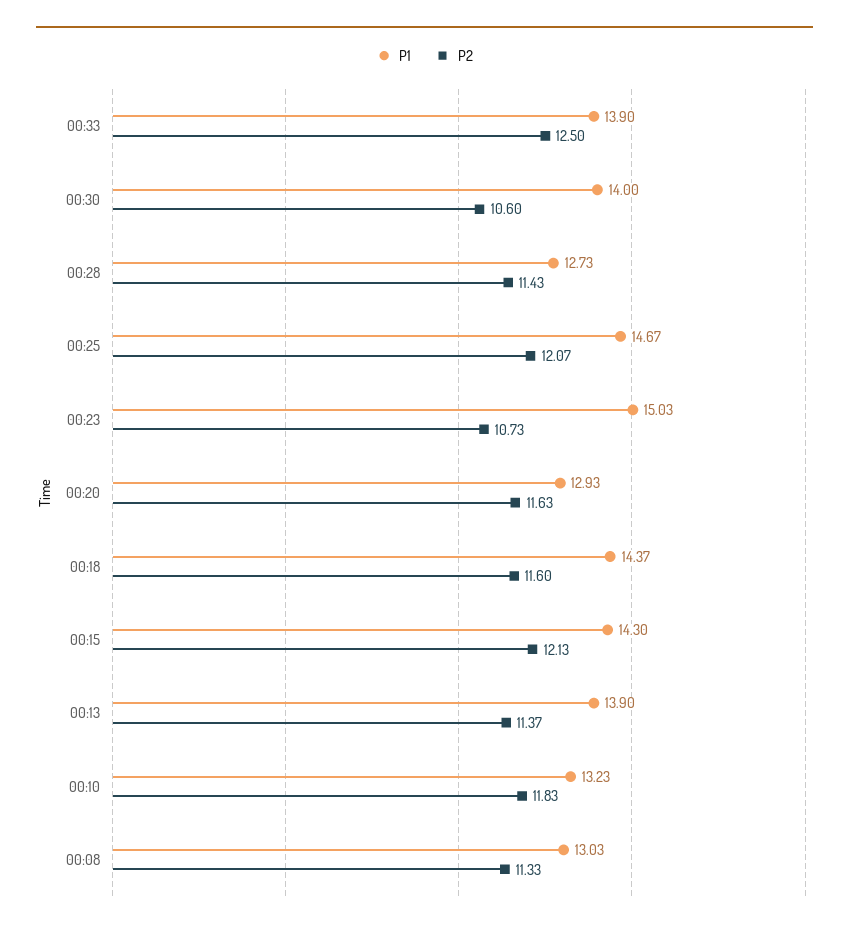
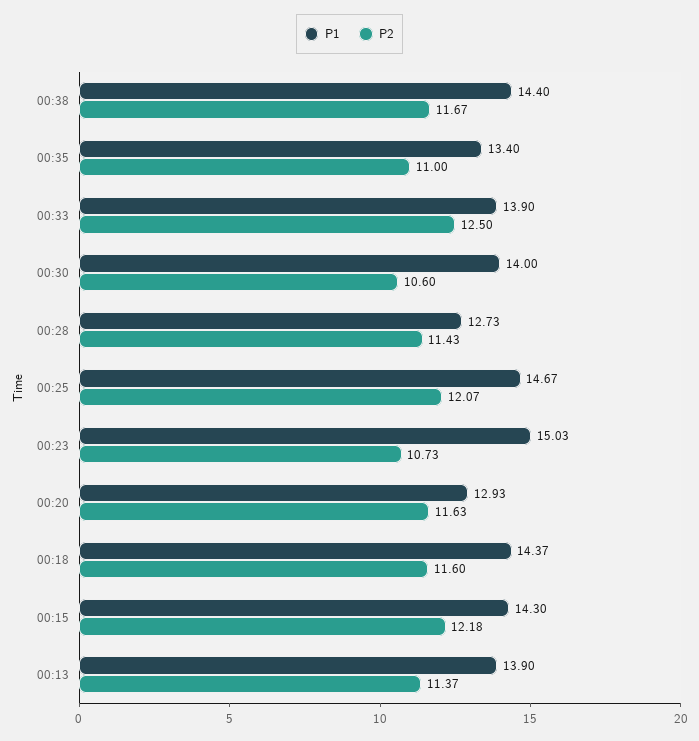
P2, 00:15: 12.13 -> 12.18
P1, 00:10: 13.23 -> none
P2, 00:10: 11.83 -> none
P1, 00:08: 13.03 -> none
P2, 00:08: 11.33 -> none
P1, 00:38: none -> 14.4
P2, 00:38: none -> 11.67
P1, 00:35: none -> 13.4
P2, 00:35: none -> 11

